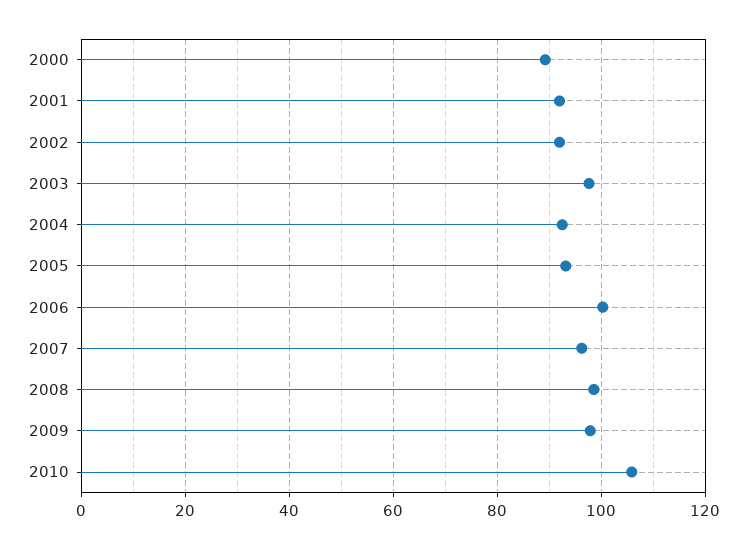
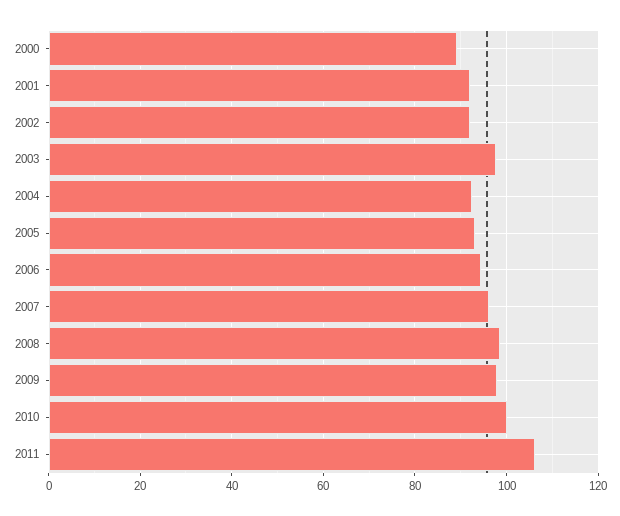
2006: 100 -> 94
2010: 106 -> 100
2011: none -> 106

